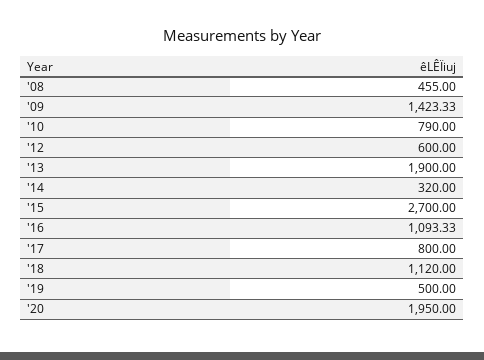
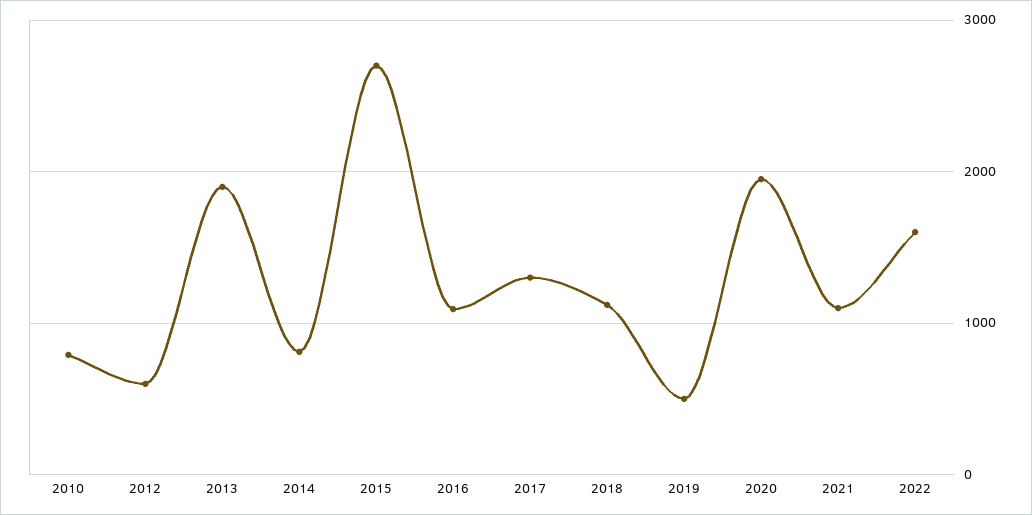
'08: 455 -> none
'09: 1423.33 -> none
'14: 320 -> 800
'17: 800 -> 1300
2021: none -> 1100
2022: none -> 1600

